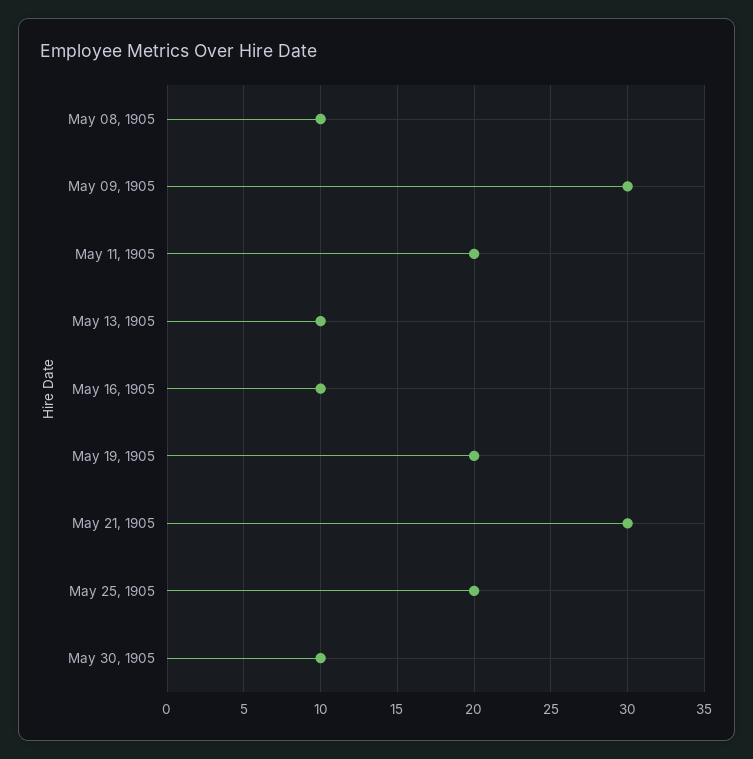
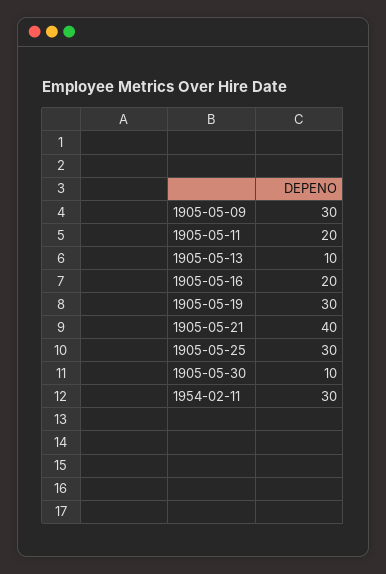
May 08, 1905: 10 -> none
May 16, 1905: 10 -> 20
May 19, 1905: 20 -> 30
May 21, 1905: 30 -> 40
May 25, 1905: 20 -> 30
1954-02-11: none -> 30

